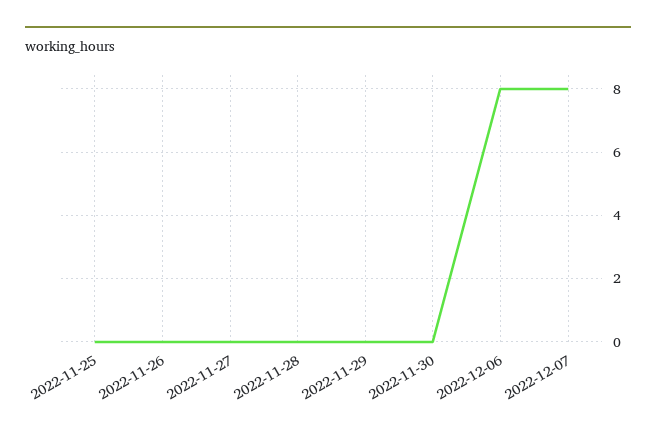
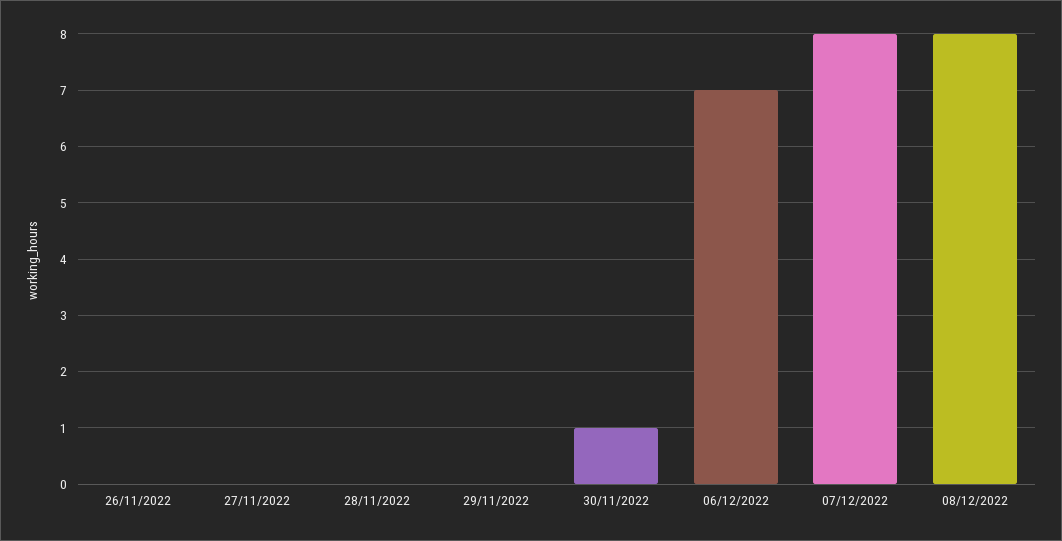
2022-11-25: 0 -> none
2022-11-30: 0 -> 1
2022-12-06: 8 -> 7
08/12/2022: none -> 8

